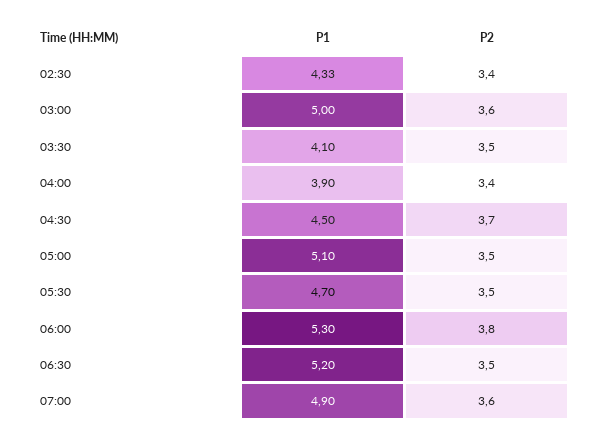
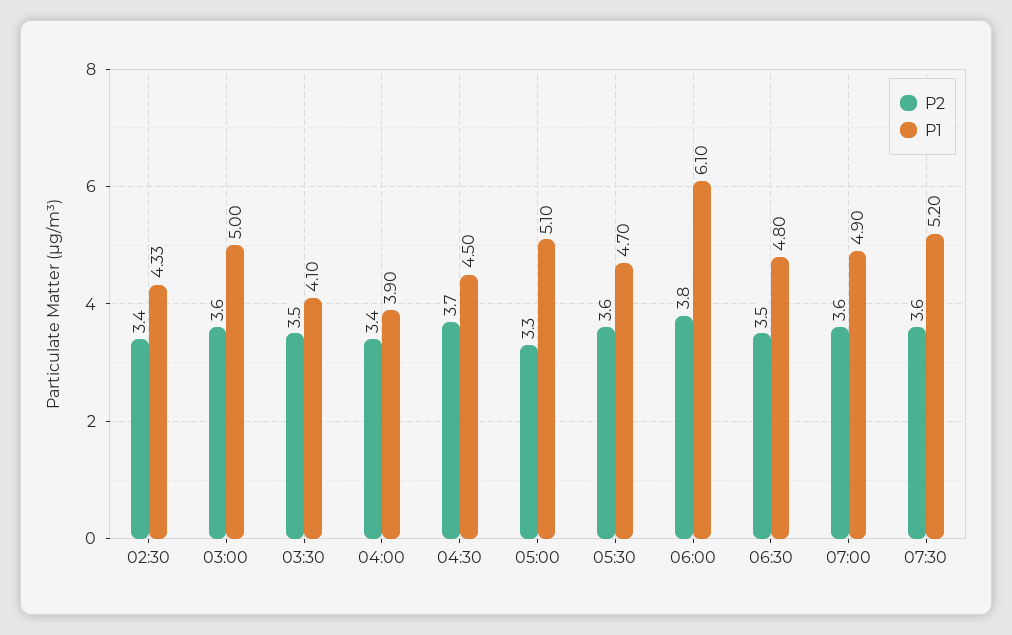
P2, 05:00: 3.5 -> 3.3
P2, 05:30: 3.5 -> 3.6
P1, 06:00: 5.3 -> 6.1
P1, 06:30: 5.2 -> 4.8
P2, 07:30: none -> 3.6
P1, 07:30: none -> 5.2

